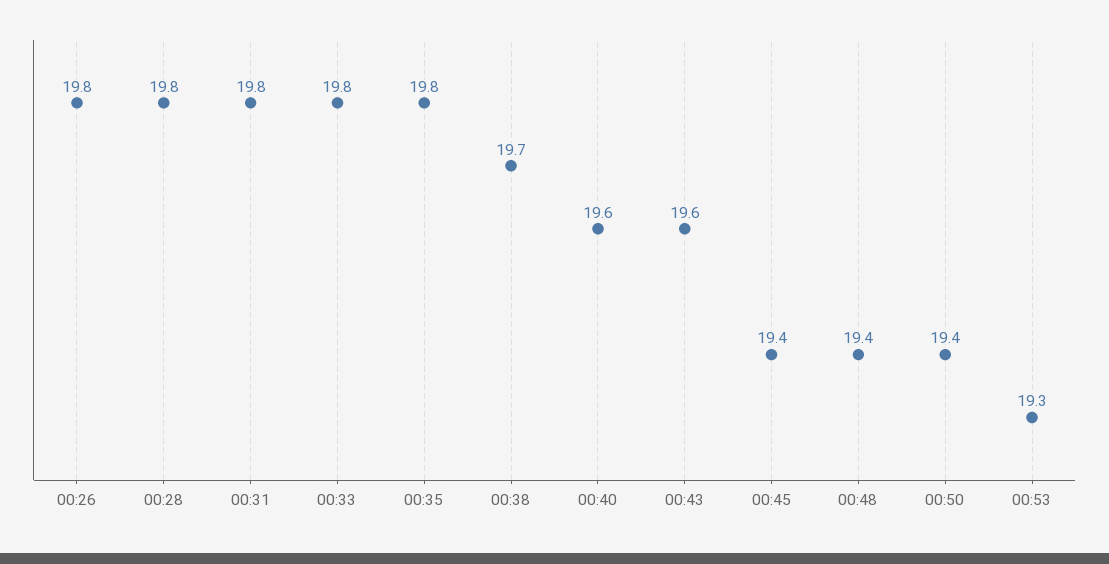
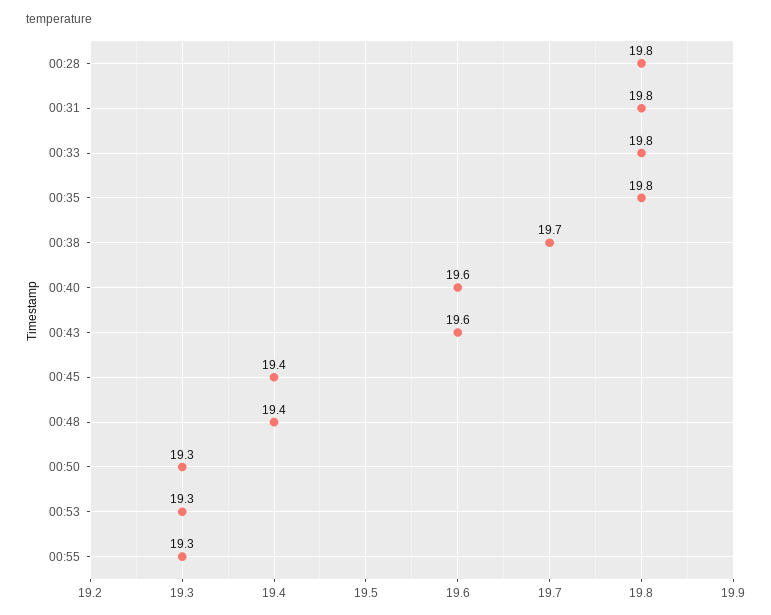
00:26: 19.8 -> none
00:50: 19.4 -> 19.3
00:55: none -> 19.3

